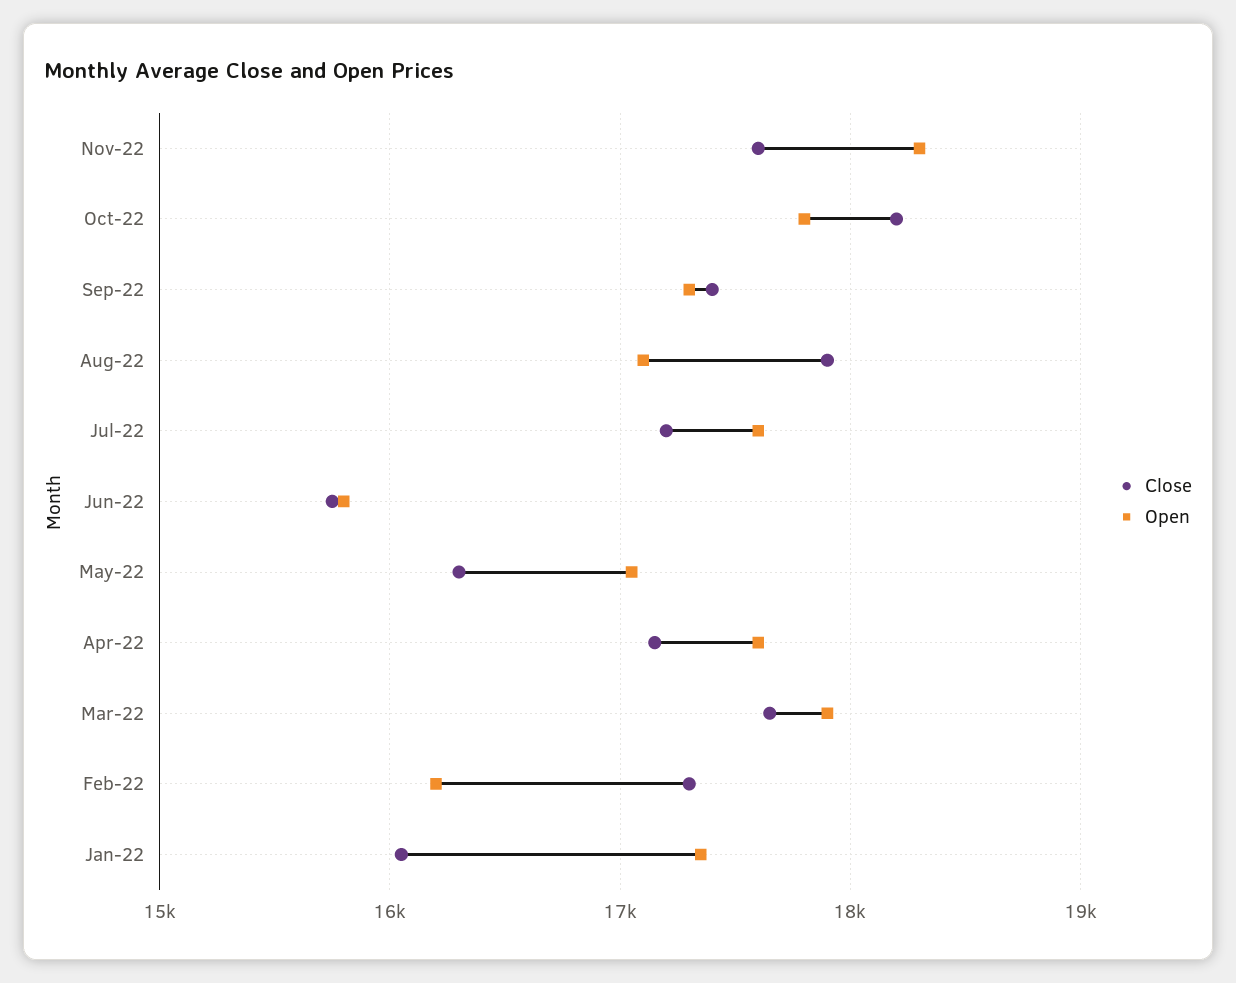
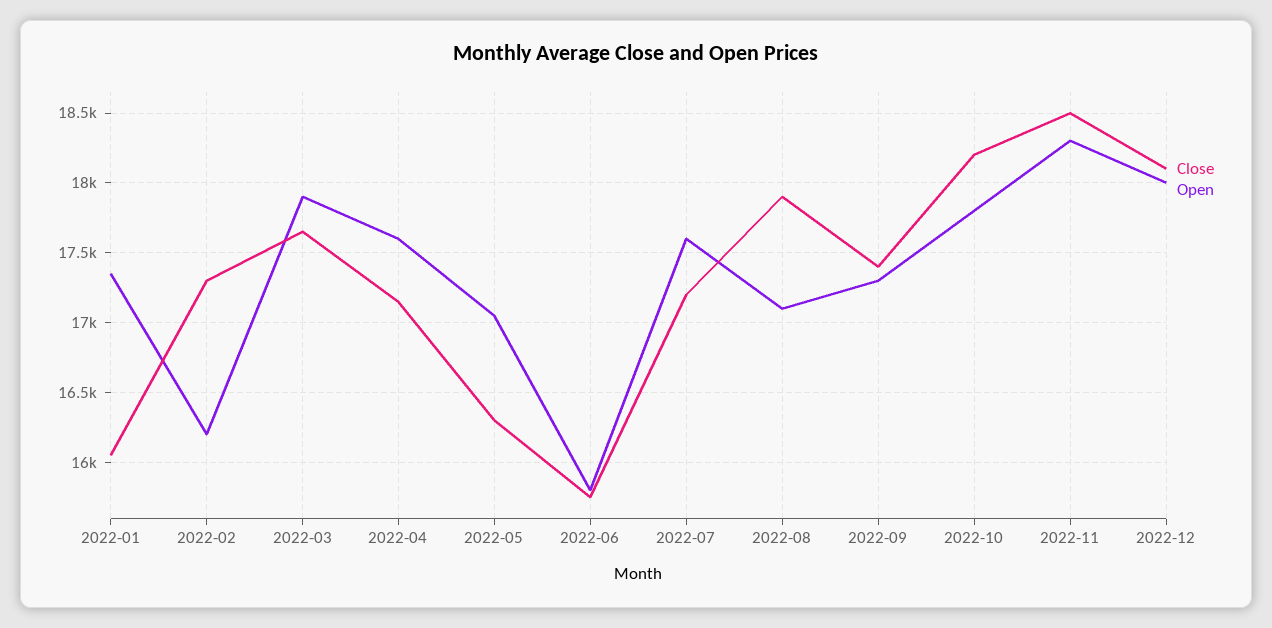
Close, Nov-22: 17600 -> 18500
Close, 2022-12: none -> 18100
Open, 2022-12: none -> 18000

